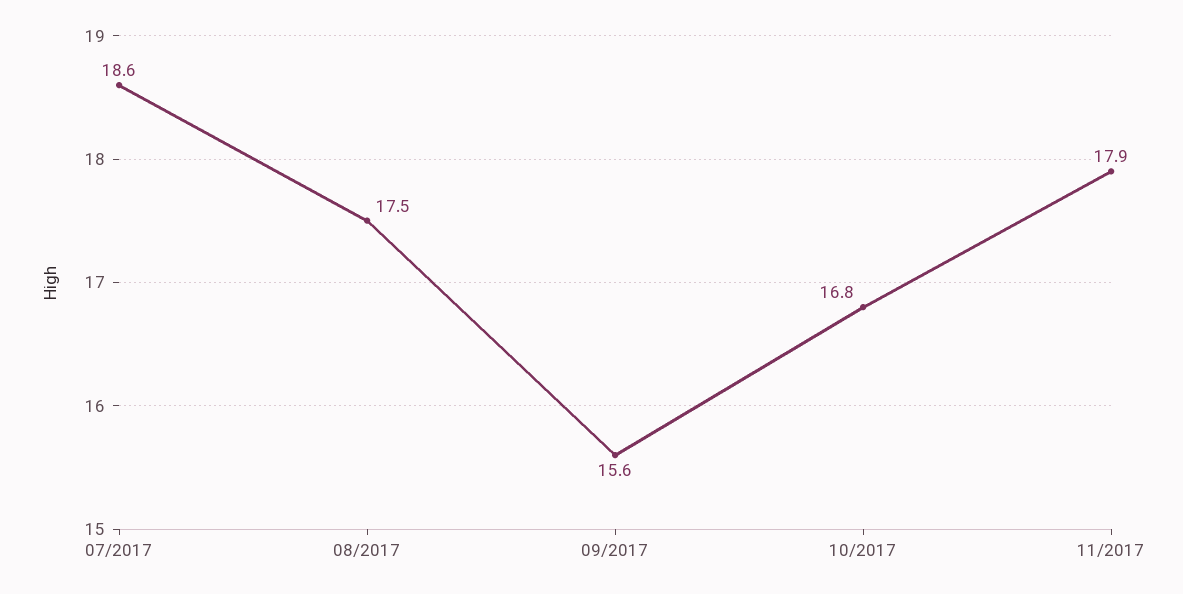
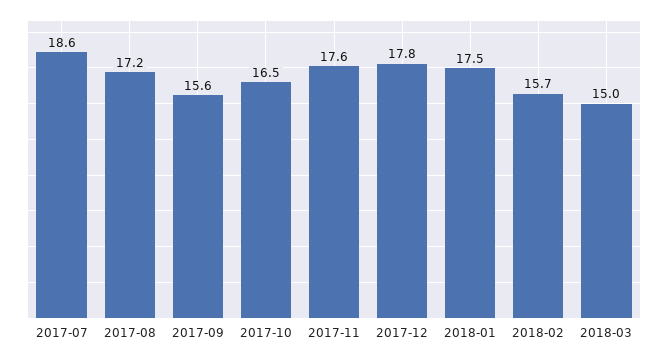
08/2017: 17.5 -> 17.2
10/2017: 16.8 -> 16.5
11/2017: 17.9 -> 17.6
2017-12: none -> 17.8
2018-01: none -> 17.5
2018-02: none -> 15.7
2018-03: none -> 15

